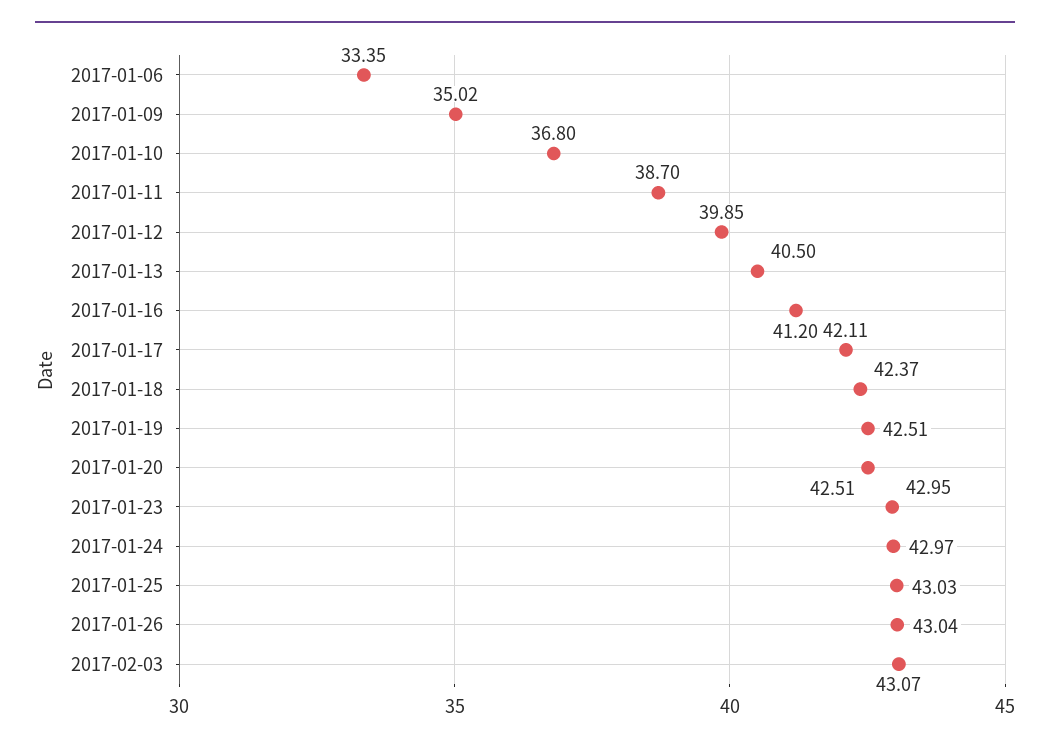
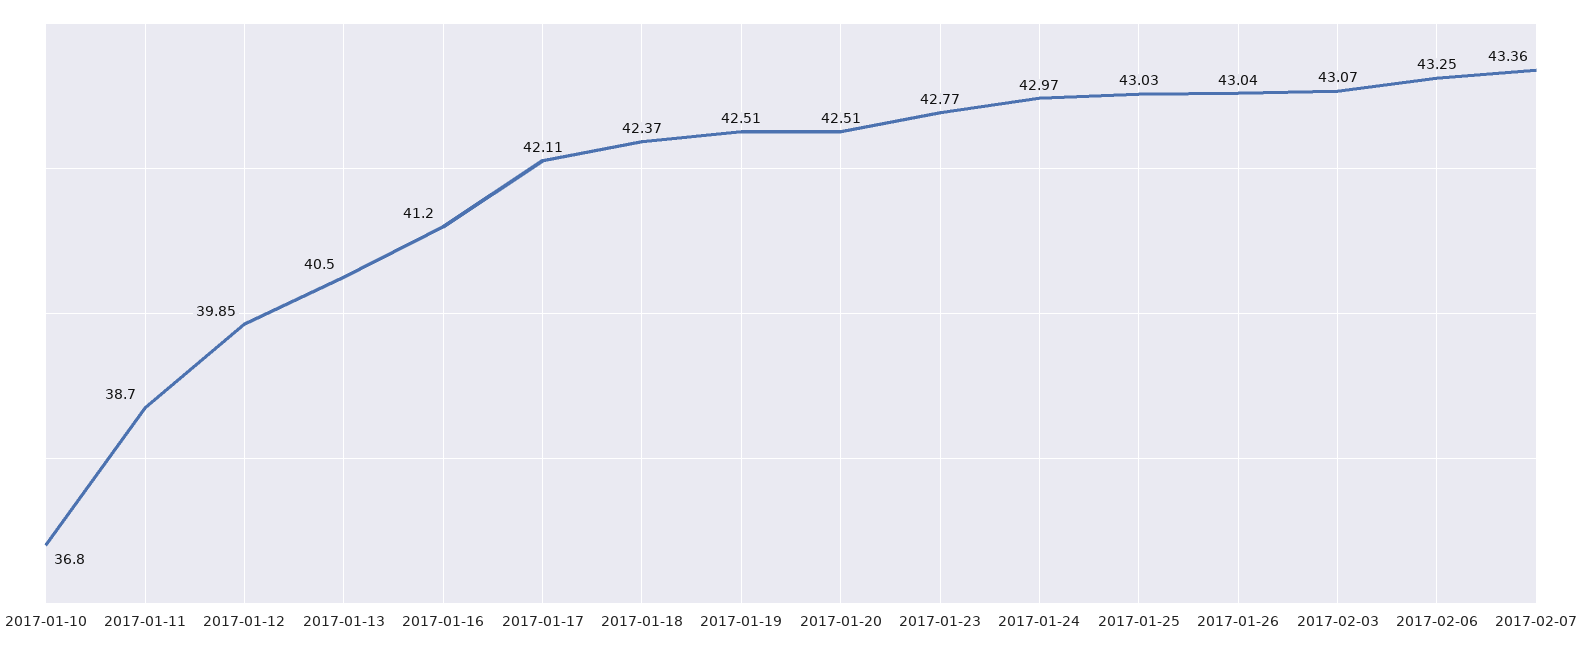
2017-01-06: 33.35 -> none
2017-01-09: 35.02 -> none
2017-01-23: 42.95 -> 42.77
2017-02-06: none -> 43.25
2017-02-07: none -> 43.36

